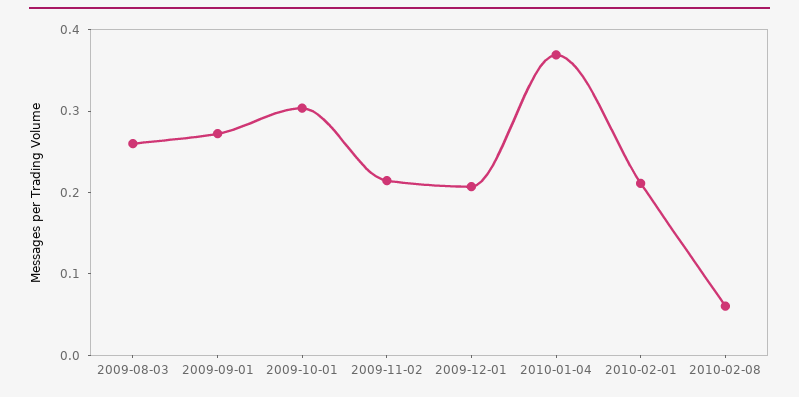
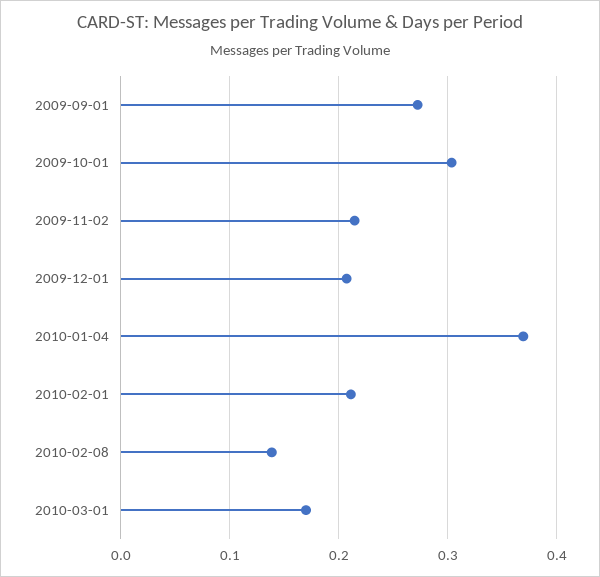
2009-08-03: 0.26 -> none
2010-02-08: 0.06 -> 0.14
2010-03-01: none -> 0.17

